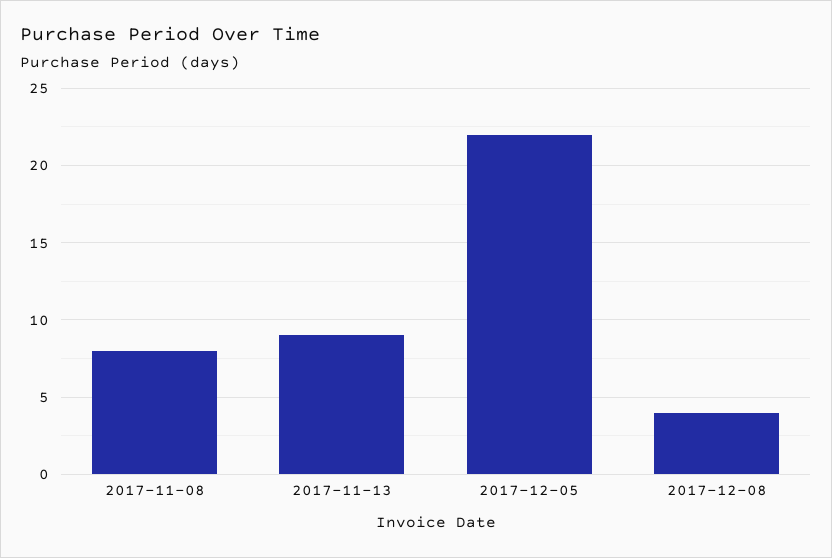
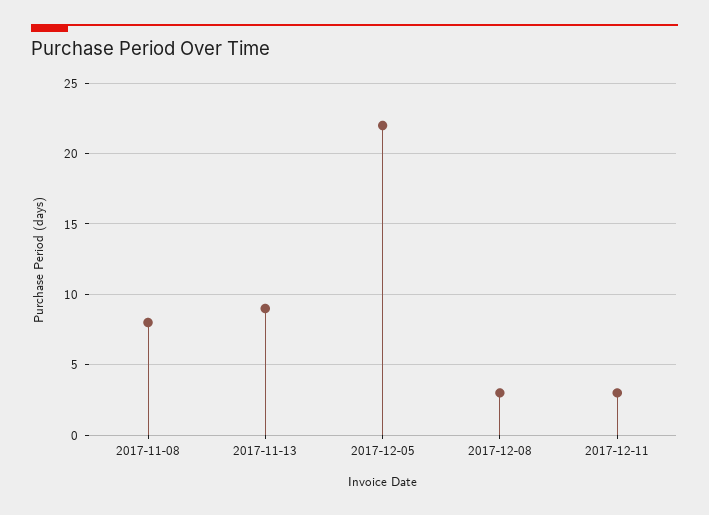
2017-12-08: 4 -> 3
2017-12-11: none -> 3

